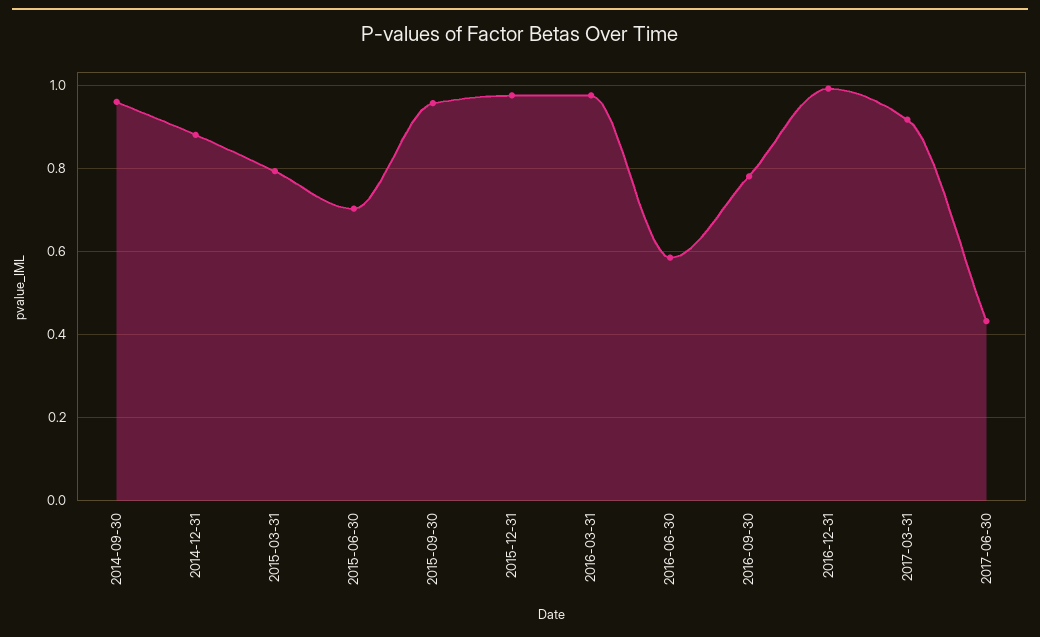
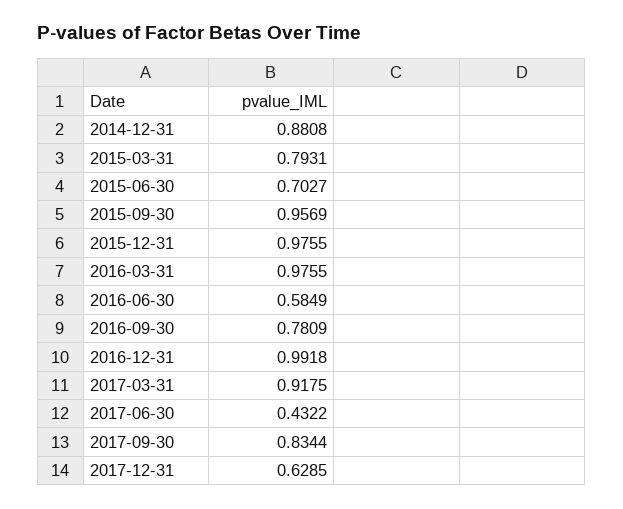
2014-09-30: 0.96 -> none
2017-09-30: none -> 0.8344
2017-12-31: none -> 0.6285

